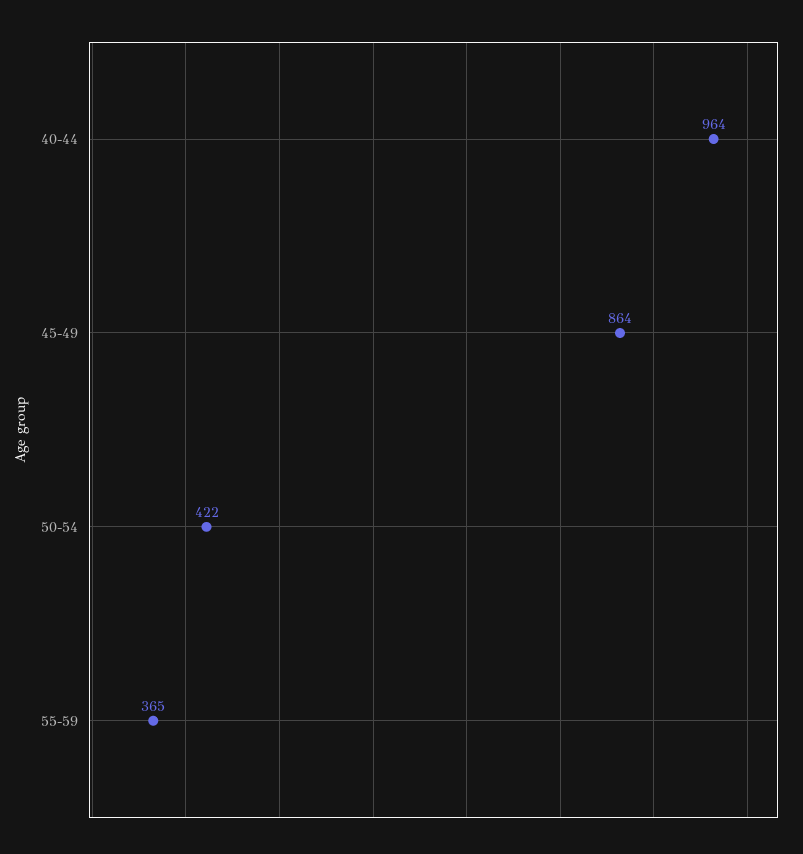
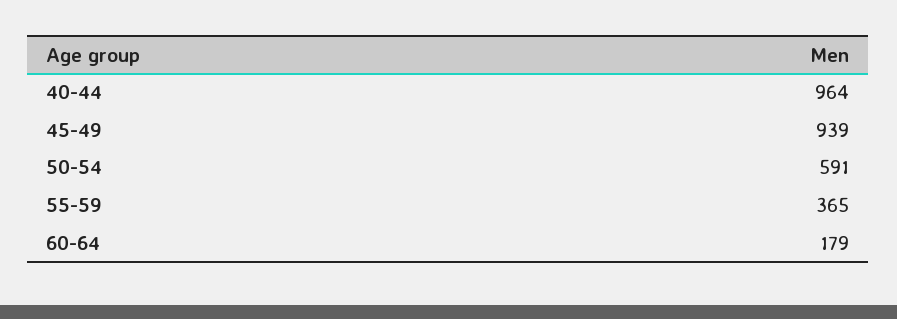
45-49: 864 -> 939
50-54: 422 -> 591
60-64: none -> 179

